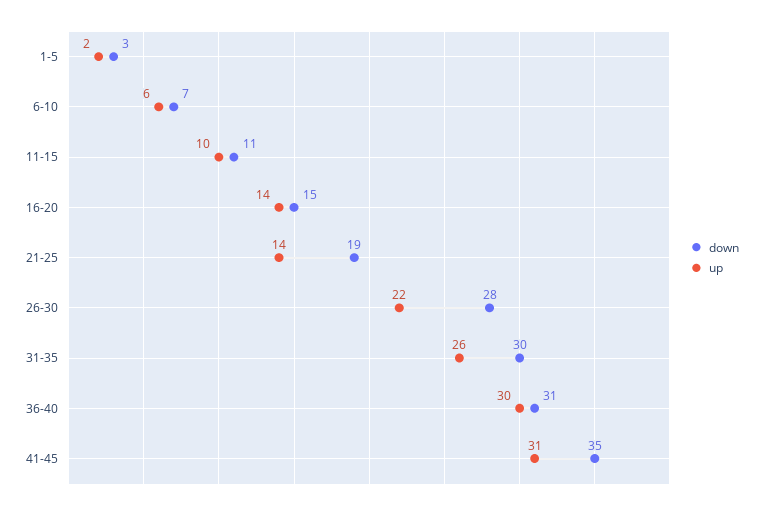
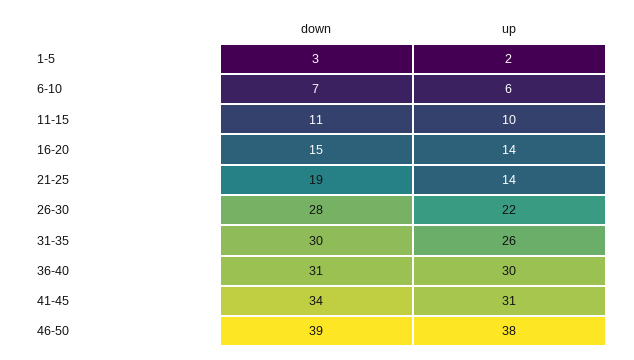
down, 41-45: 35 -> 34
down, 46-50: none -> 39
up, 46-50: none -> 38

